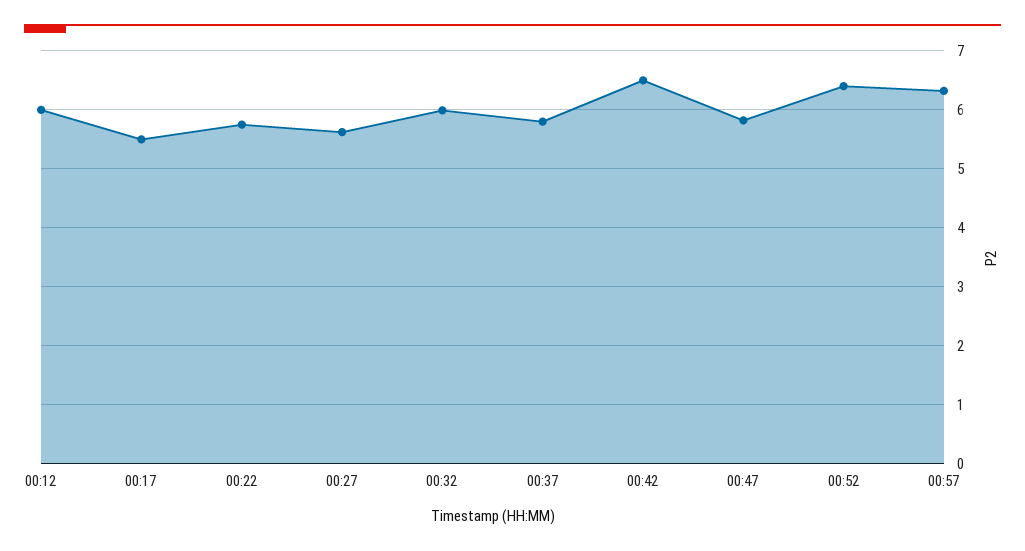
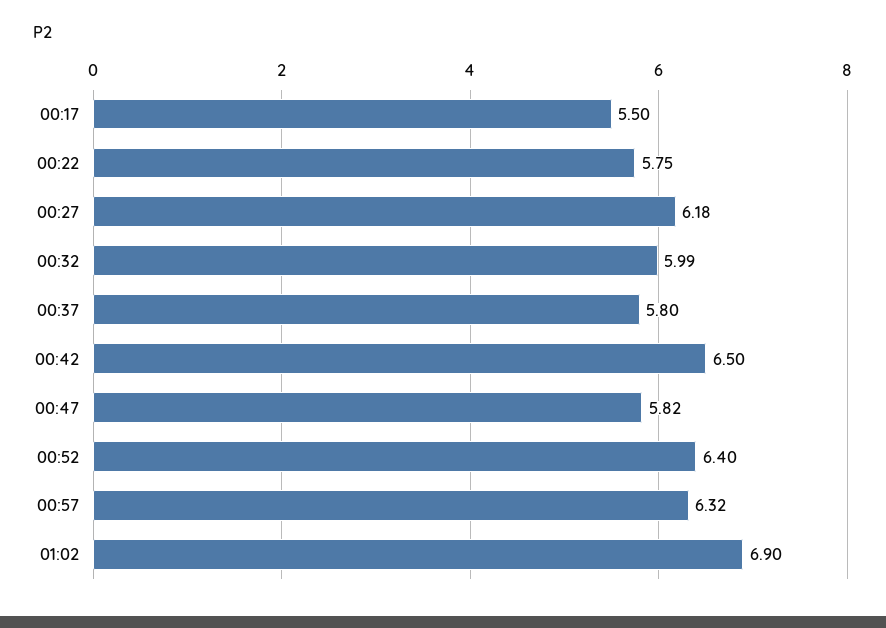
00:12: 6 -> none
00:27: 5.6 -> 6.18
01:02: none -> 6.9

